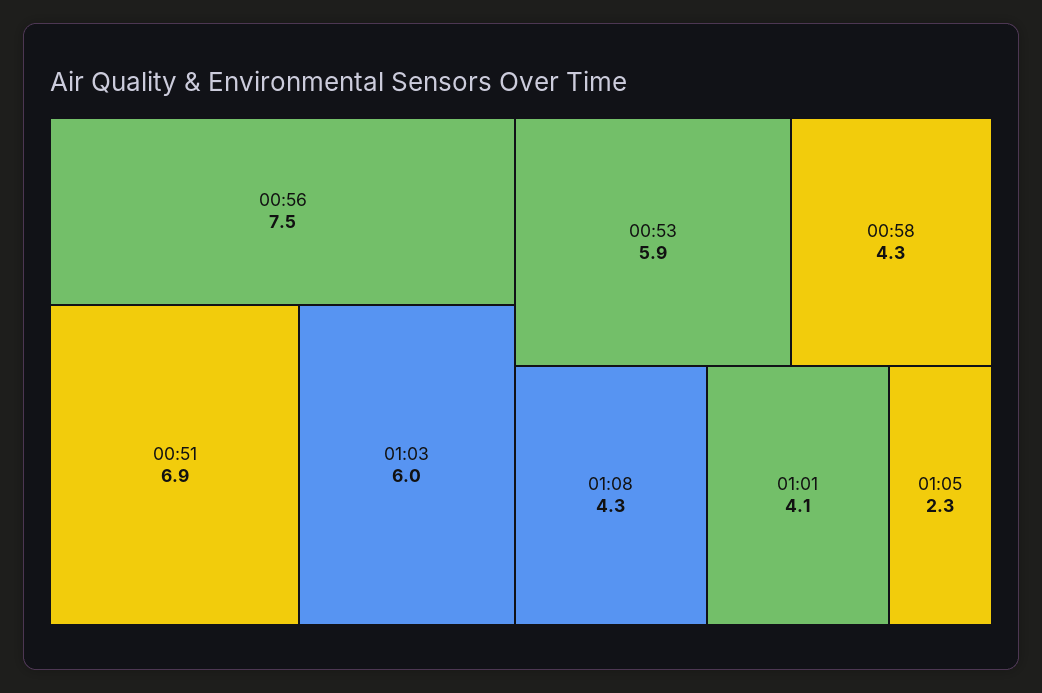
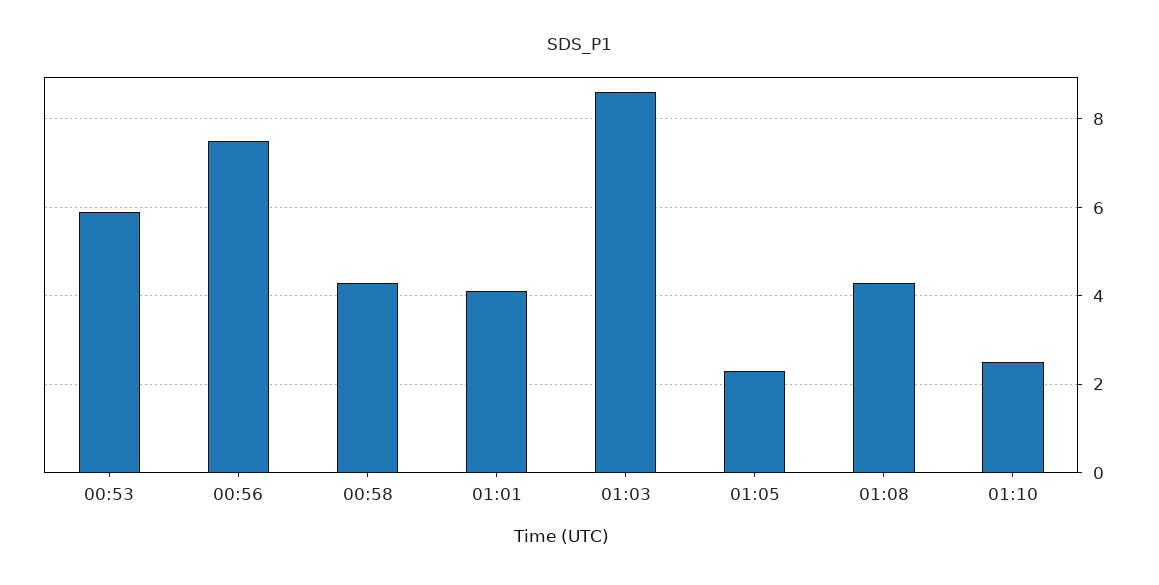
00:51: 6.9 -> none
01:03: 6 -> 8.5
01:10: none -> 2.5

